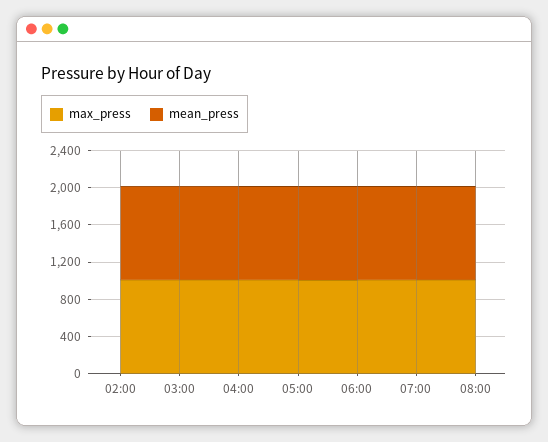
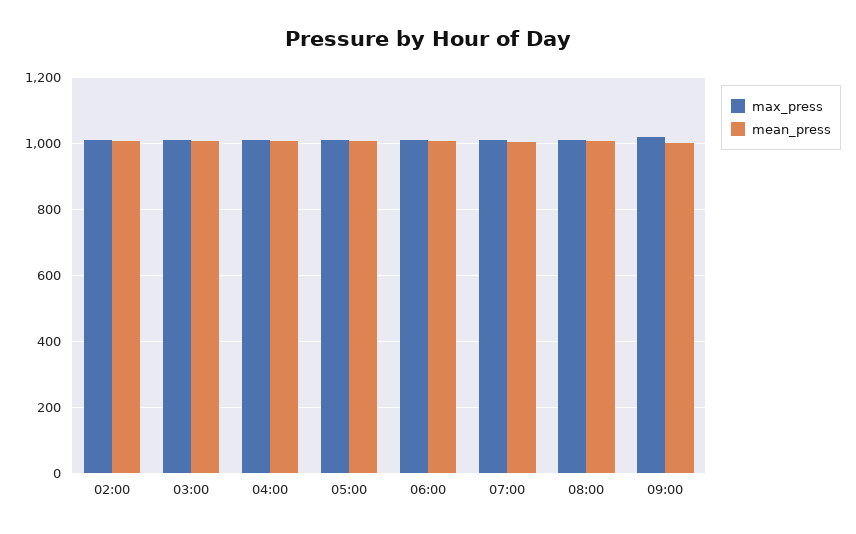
max_press, 09:00: none -> 1020
mean_press, 09:00: none -> 1000

